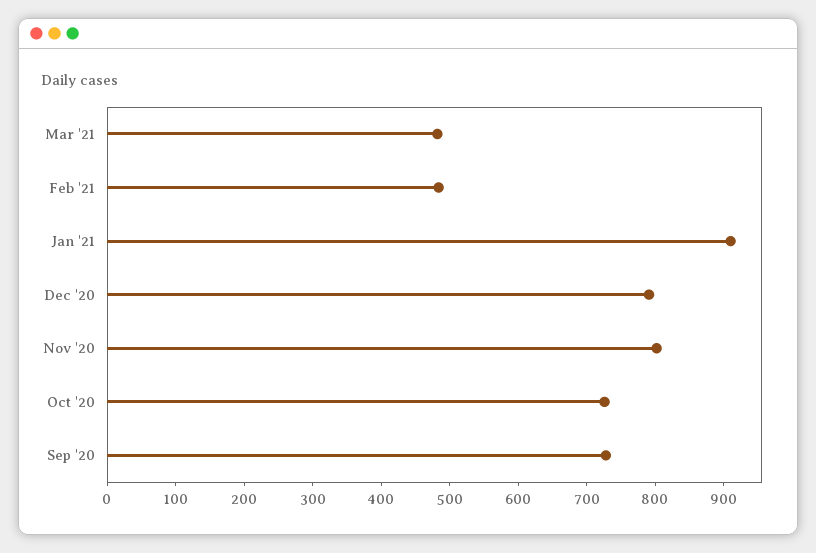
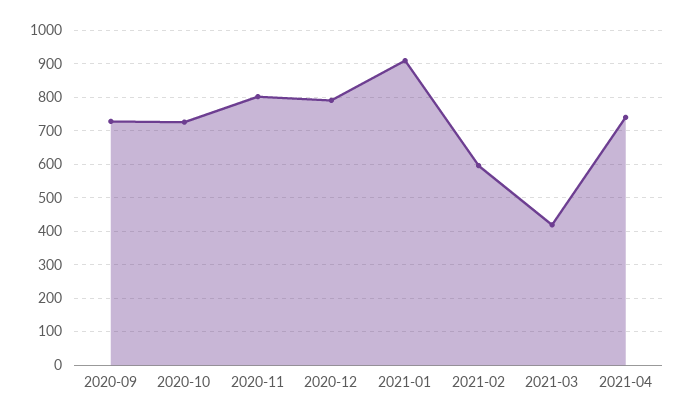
Mar '21: 480 -> 420
Feb '21: 480 -> 600
2021-04: none -> 740

